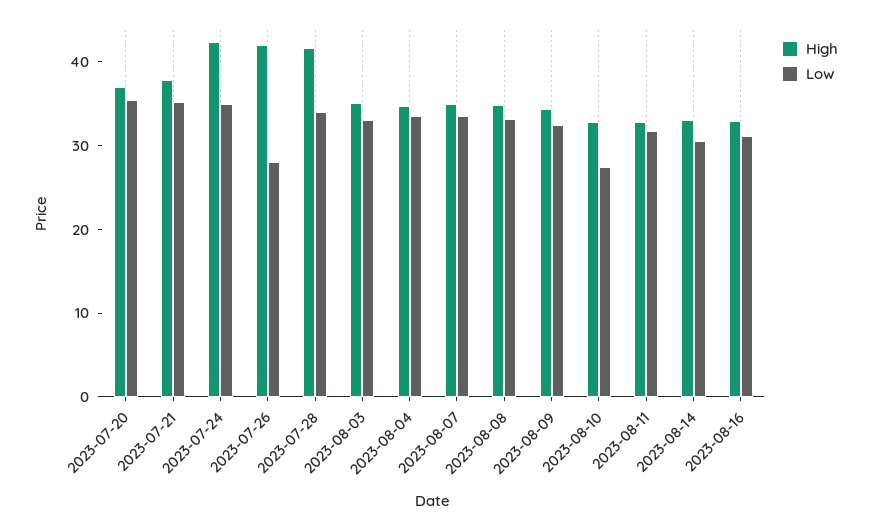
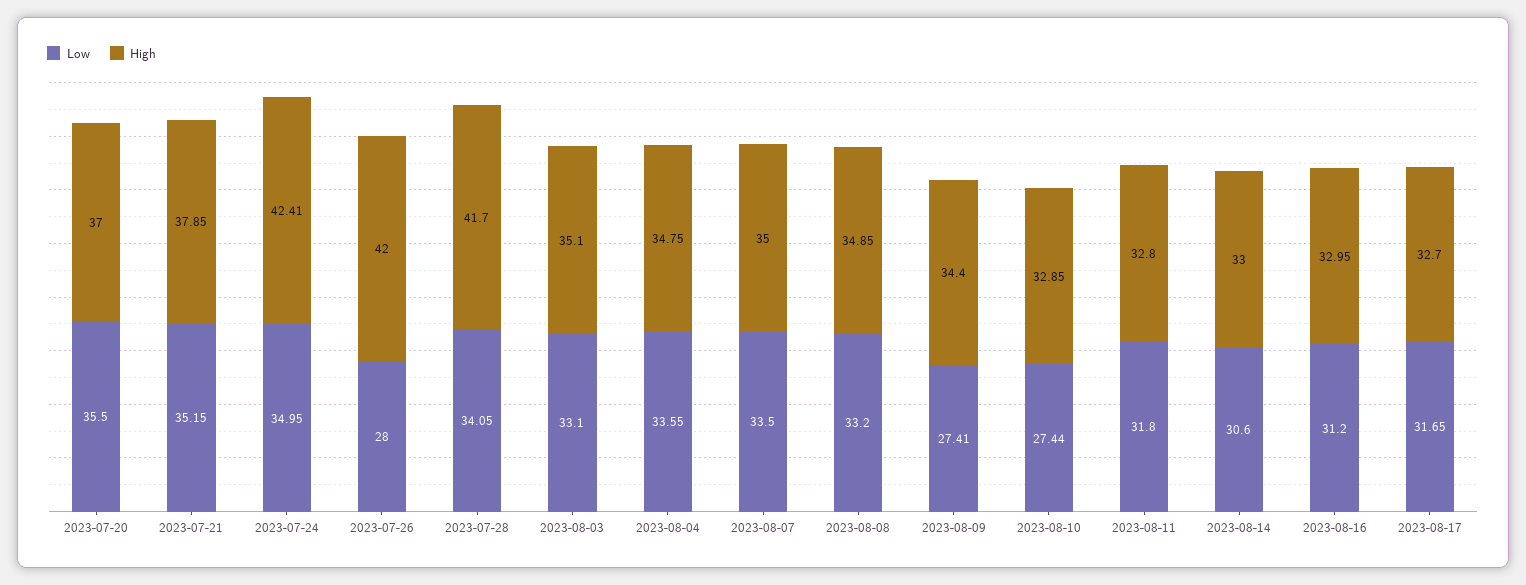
Low, 2023-08-09: 32 -> 27.41
Low, 2023-08-17: none -> 31.65
High, 2023-08-17: none -> 32.7

